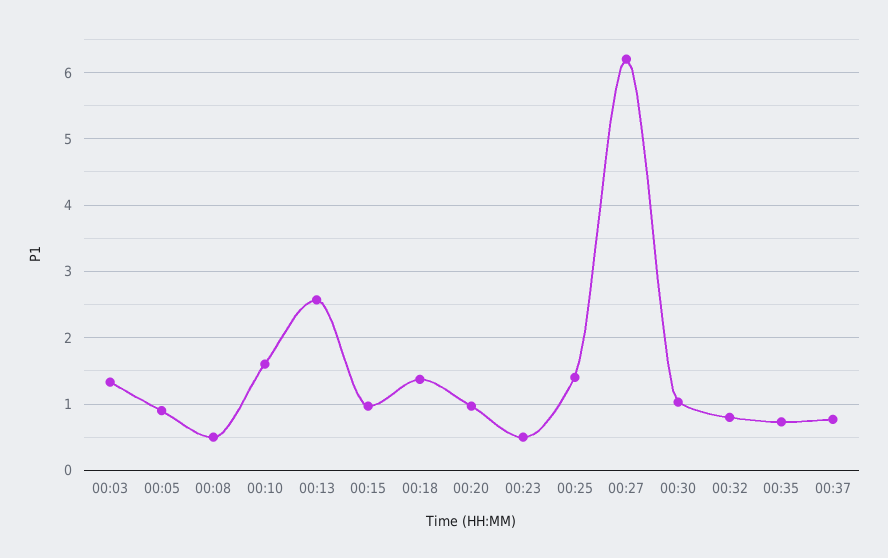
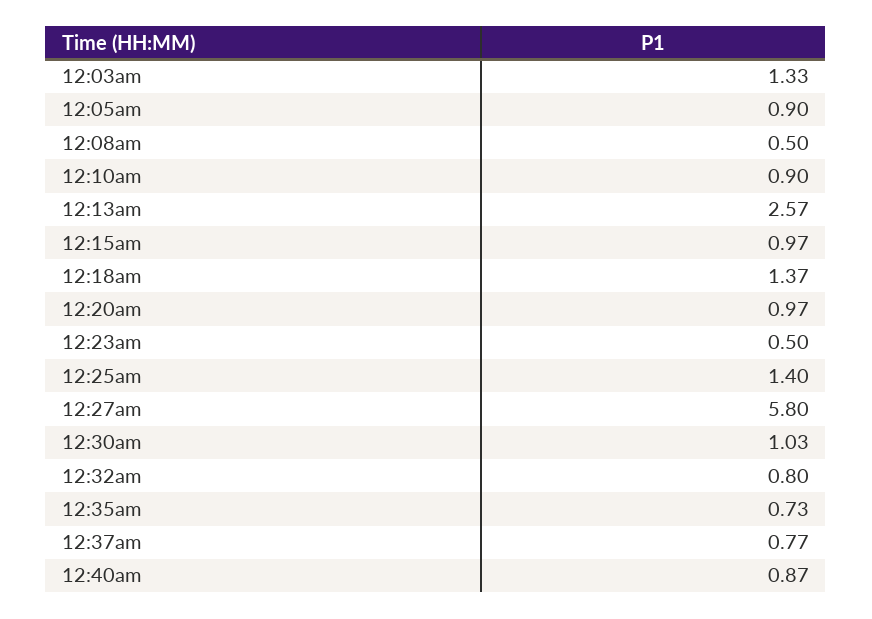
00:10: 1.6 -> 0.9
00:27: 6.2 -> 5.8
12:40am: none -> 0.87

